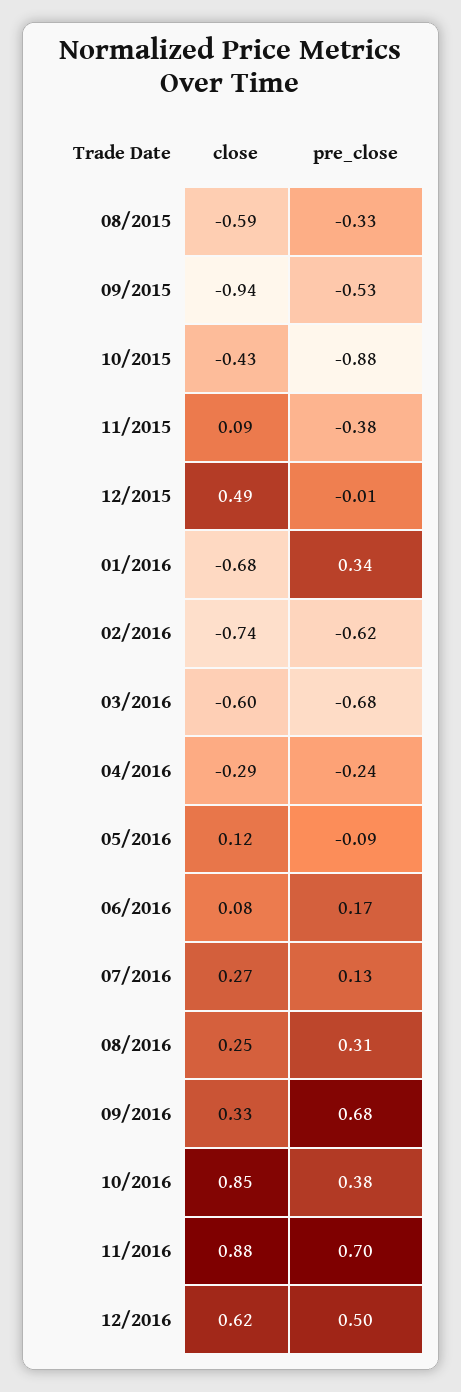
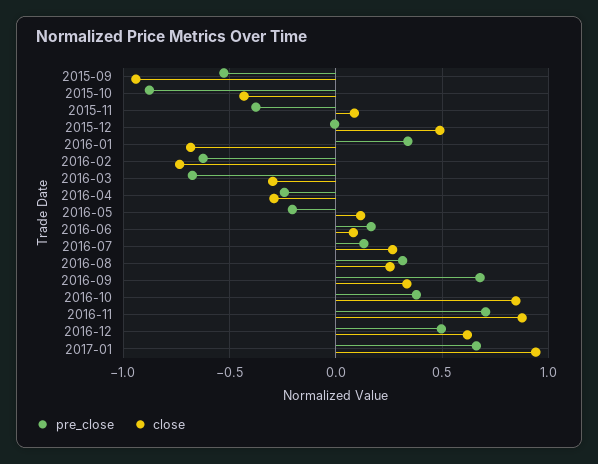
close, 08/2015: -0.59 -> none
pre_close, 08/2015: -0.33 -> none
close, 03/2016: -0.6 -> -0.3
pre_close, 05/2016: -0.09 -> -0.2
pre_close, 2017-01: none -> 0.65
close, 2017-01: none -> 0.95

